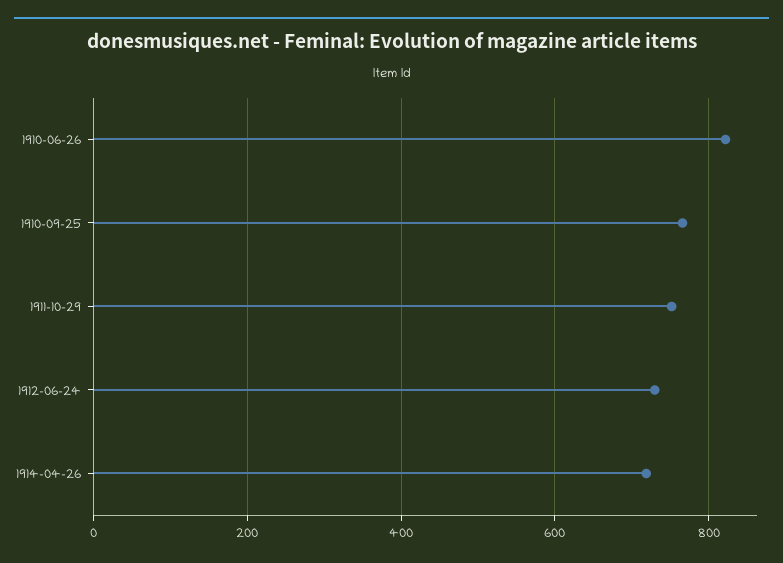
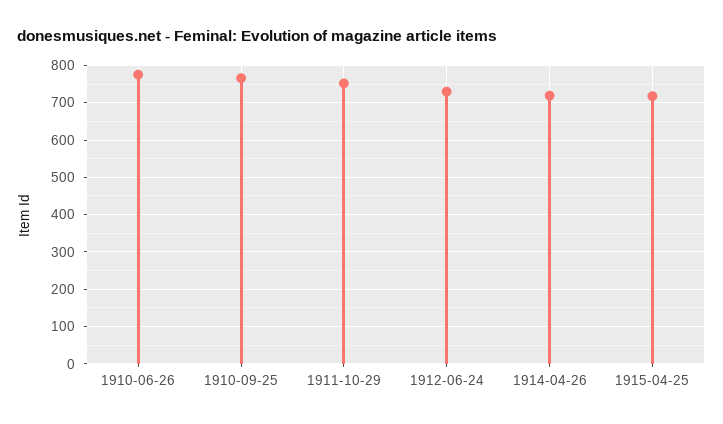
1910-06-26: 820 -> 780
1915-04-25: none -> 720

